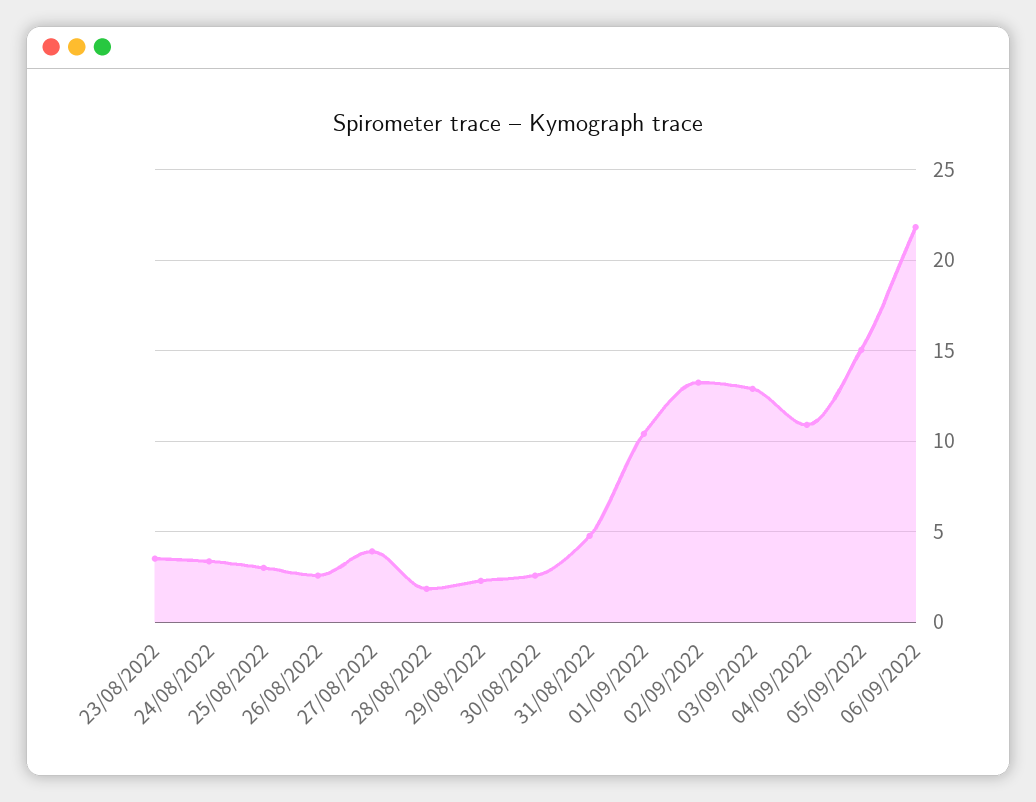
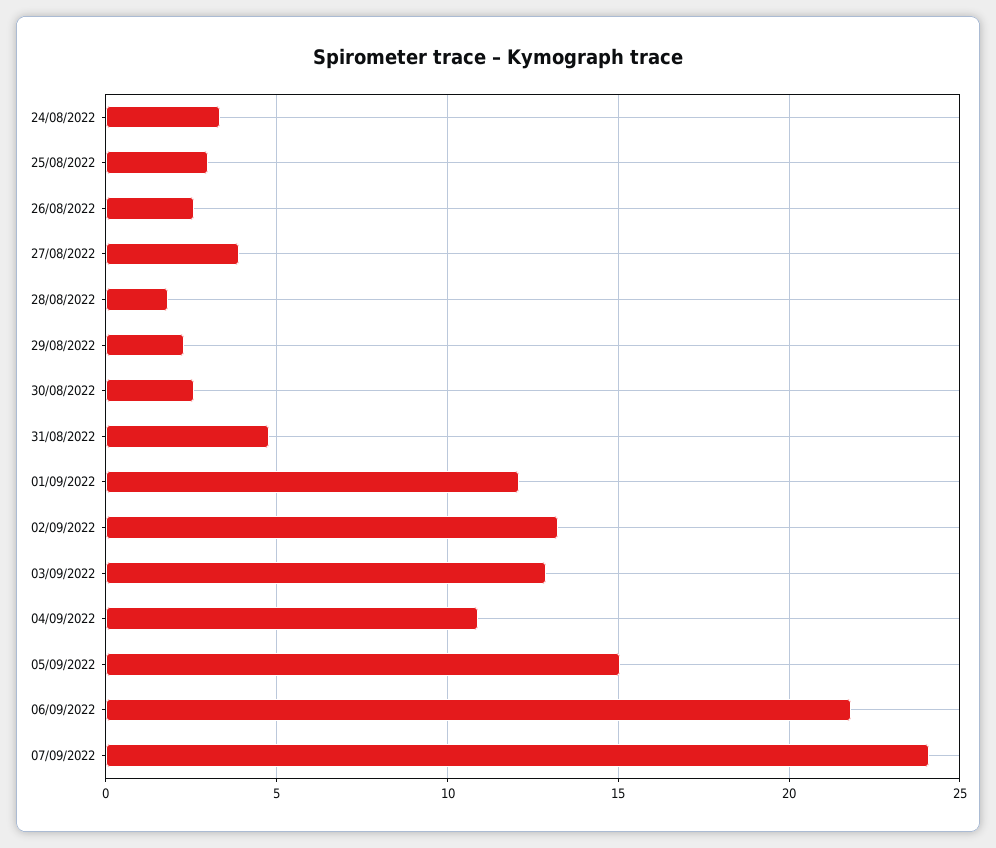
23/08/2022: 3.5 -> none
01/09/2022: 10.5 -> 12
07/09/2022: none -> 24

